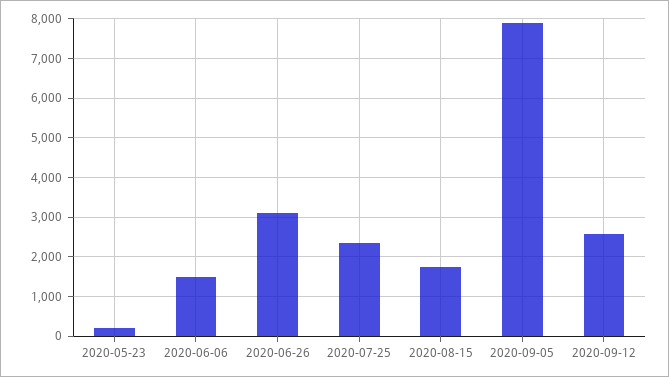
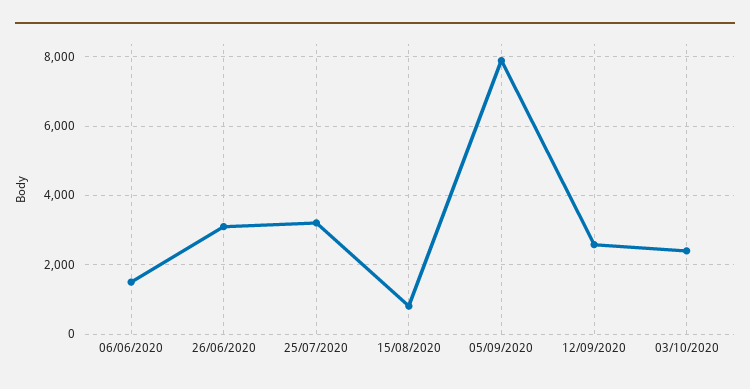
2020-05-23: 200 -> none
2020-07-25: 2400 -> 3200
2020-08-15: 1800 -> 800
03/10/2020: none -> 2400

